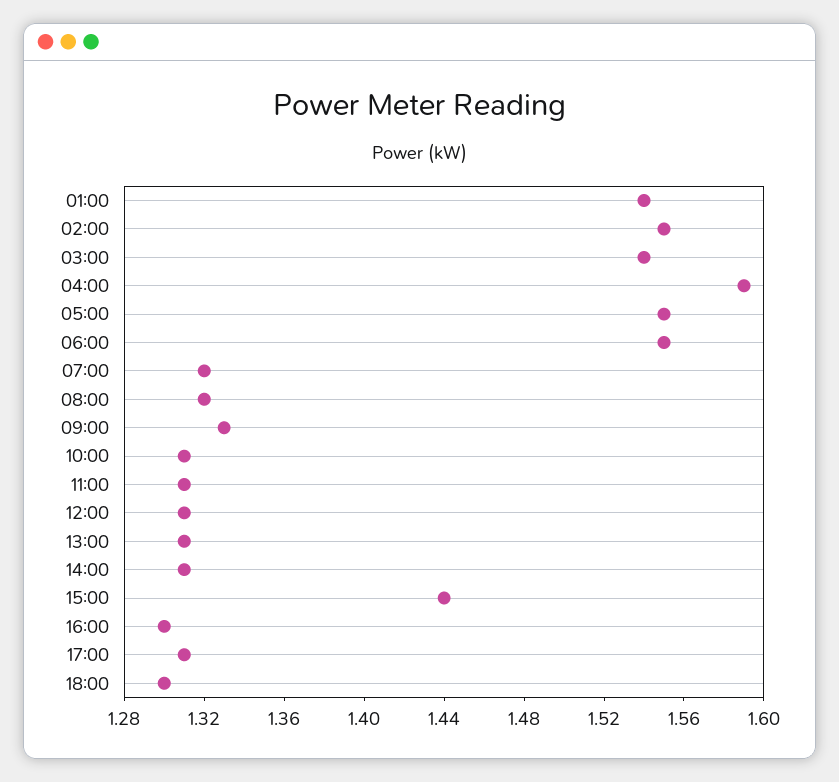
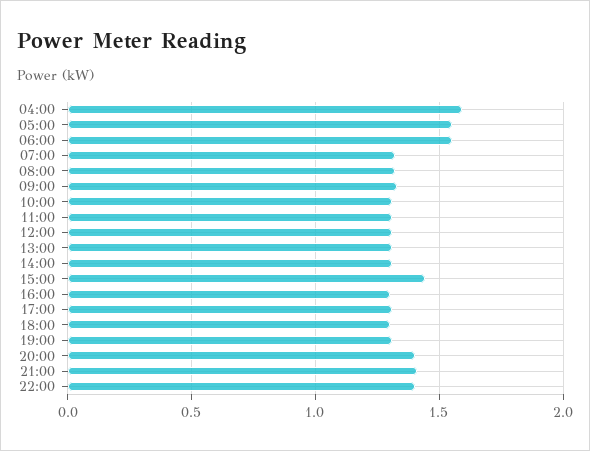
01:00: 1.54 -> none
02:00: 1.55 -> none
03:00: 1.54 -> none
19:00: none -> 1.3
20:00: none -> 1.4
21:00: none -> 1.4
22:00: none -> 1.4

